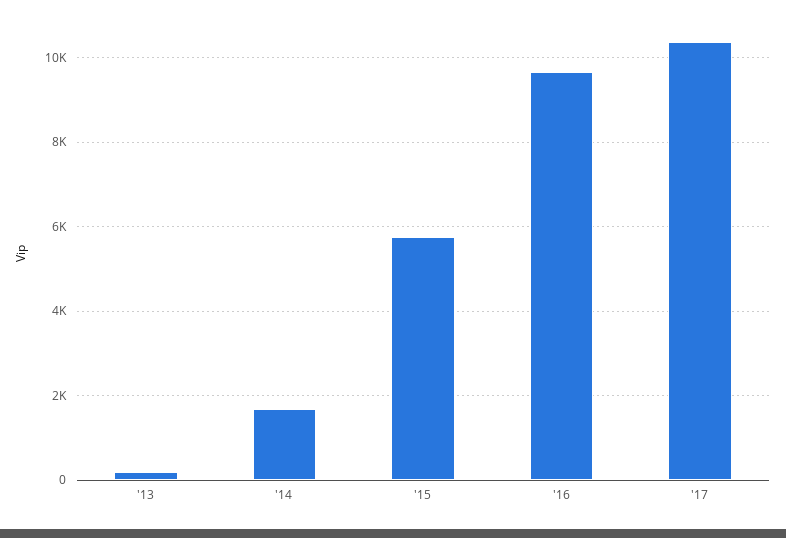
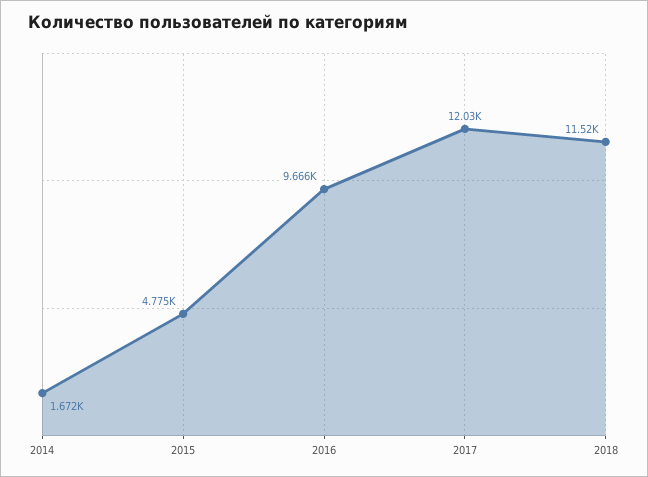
'13: 200 -> none
'15: 5800 -> 4775
'17: 10400 -> 12030
2018: none -> 11520

